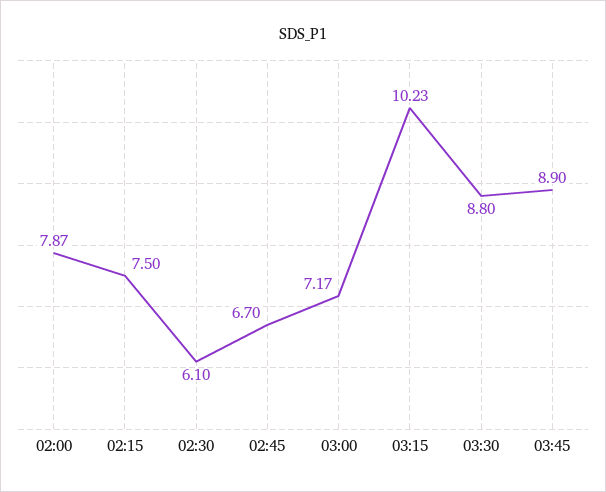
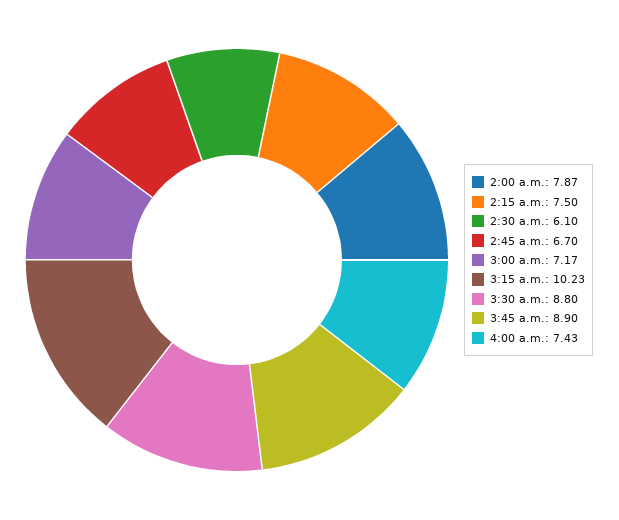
4:00 a.m.: none -> 7.43

